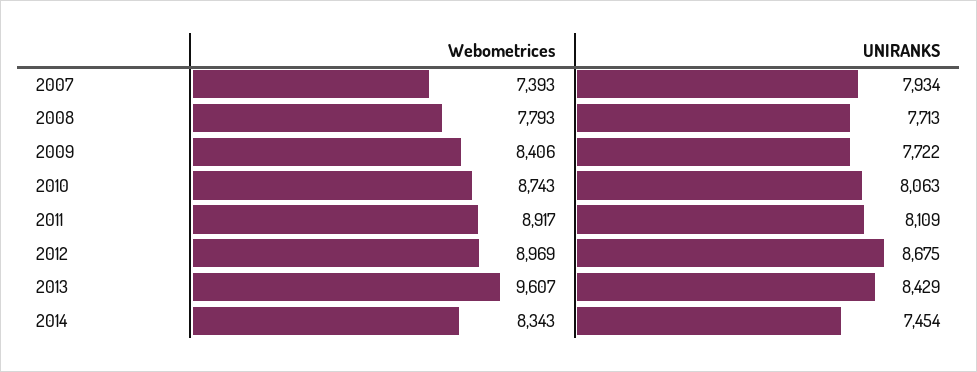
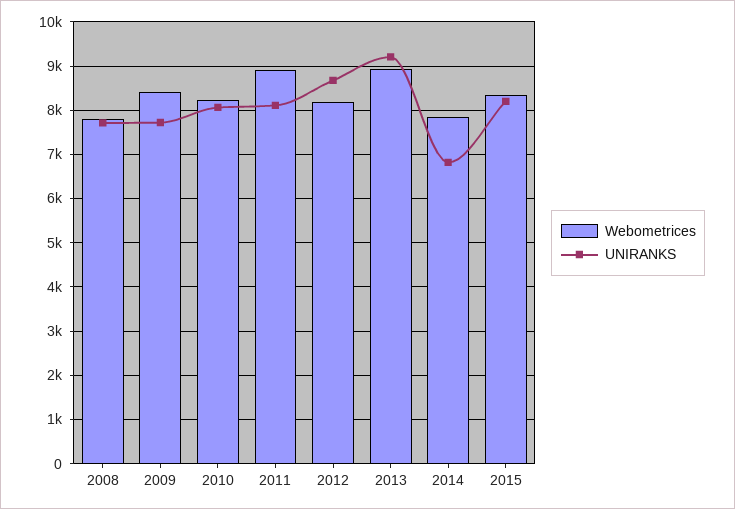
Webometrices, 2007: 7393 -> none
UNIRANKS, 2007: 7934 -> none
Webometrices, 2010: 8743 -> 8200
Webometrices, 2012: 8969 -> 8200
Webometrices, 2013: 9607 -> 9000
UNIRANKS, 2013: 8429 -> 9200
Webometrices, 2014: 8343 -> 7800
UNIRANKS, 2014: 7454 -> 6800
Webometrices, 2015: none -> 8400
UNIRANKS, 2015: none -> 8200

